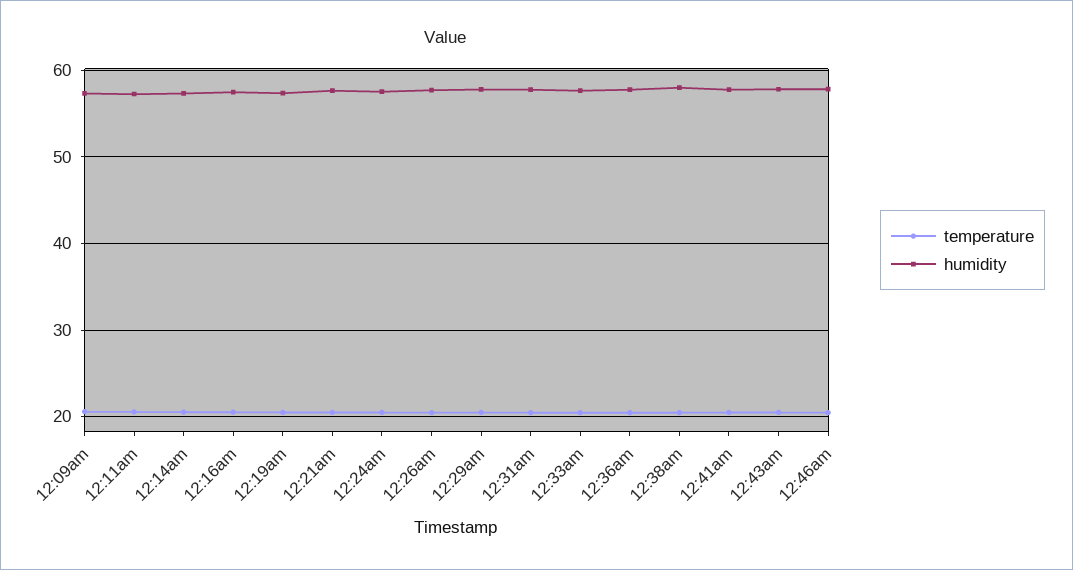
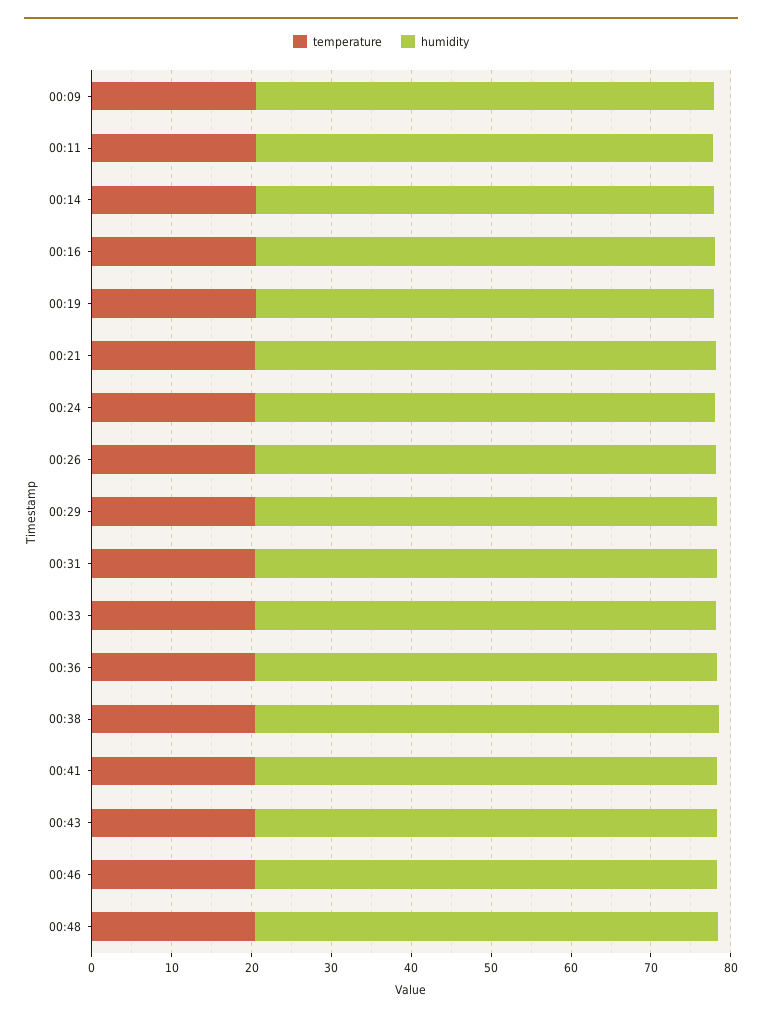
temperature, 00:48: none -> 20
humidity, 00:48: none -> 58

